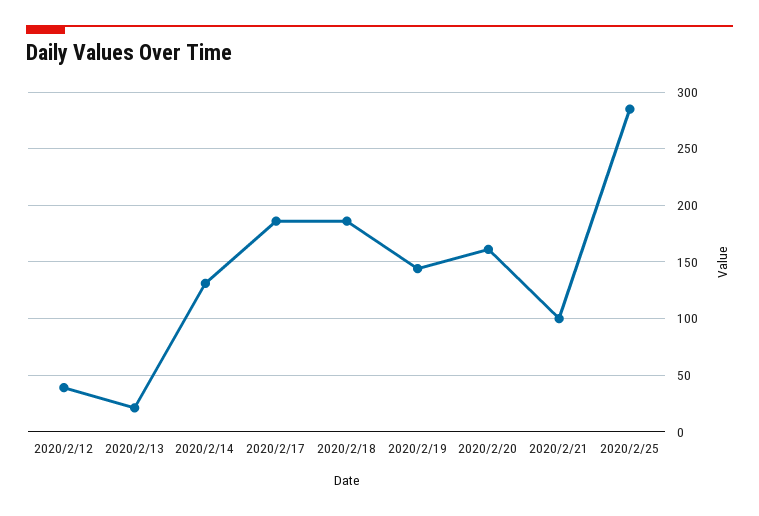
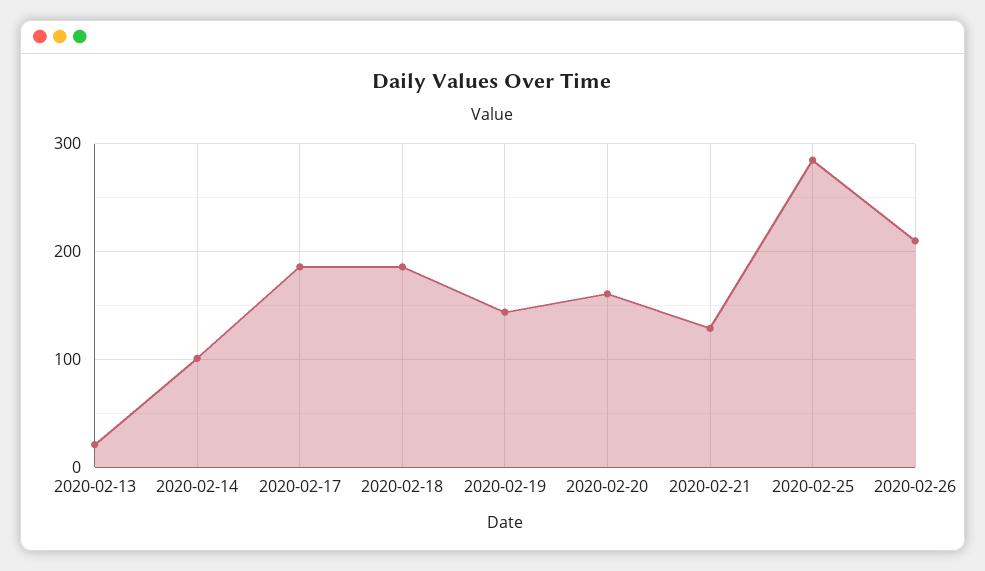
2020/2/12: 40 -> none
2020/2/14: 130 -> 100
2020/2/21: 100 -> 130
2020-02-26: none -> 210

